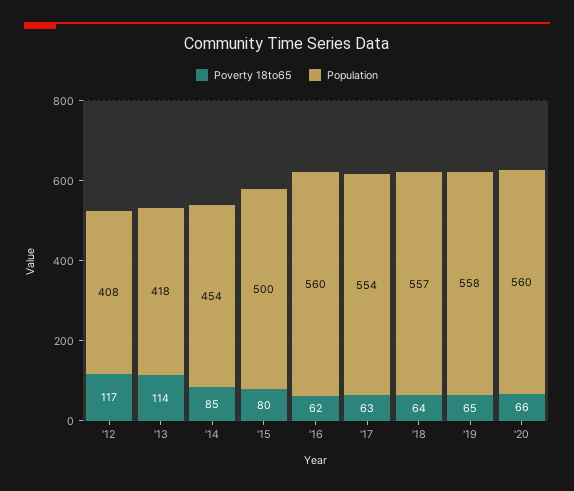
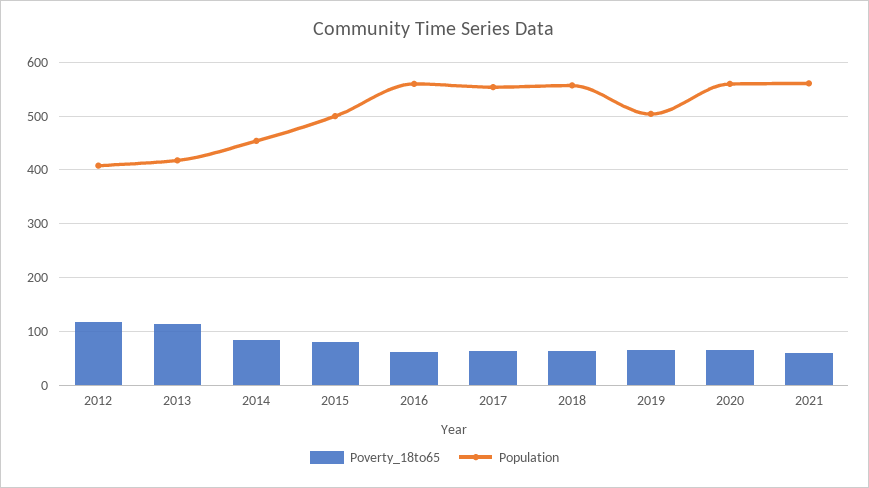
Population, '19: 558 -> 500
Poverty 18to65, 2021: none -> 60
Population, 2021: none -> 560

